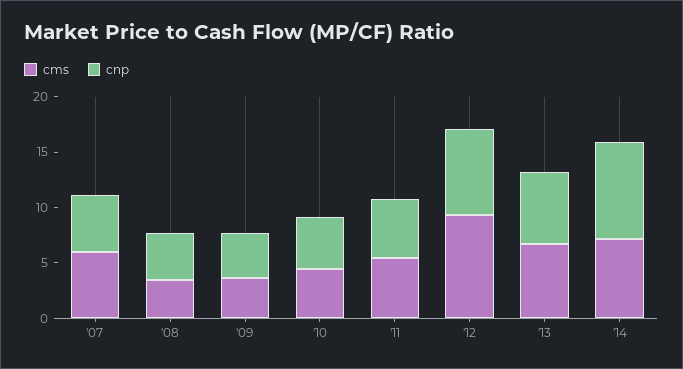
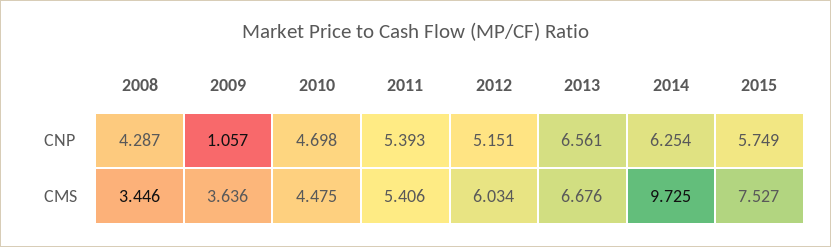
cms, '07: 6 -> none
cnp, '07: 5 -> none
cnp, '09: 4 -> 1.057
cms, '12: 9 -> 6.034
cnp, '12: 8 -> 5.151
cms, '14: 7 -> 9.725
cnp, '14: 9 -> 6.254
cnp, 2015: none -> 5.749
cms, 2015: none -> 7.527

